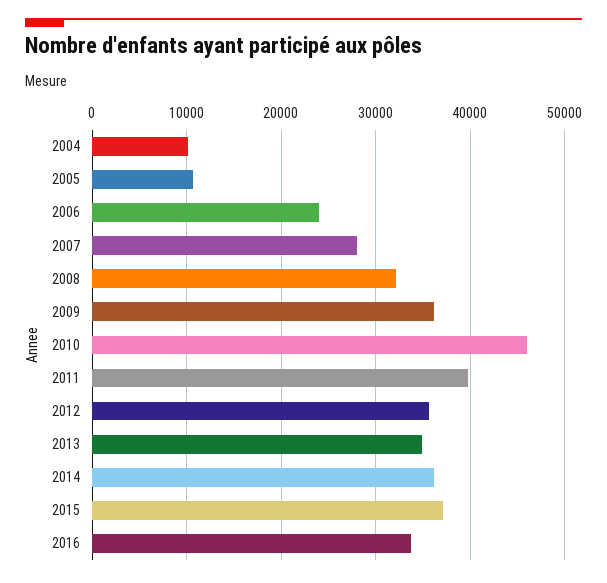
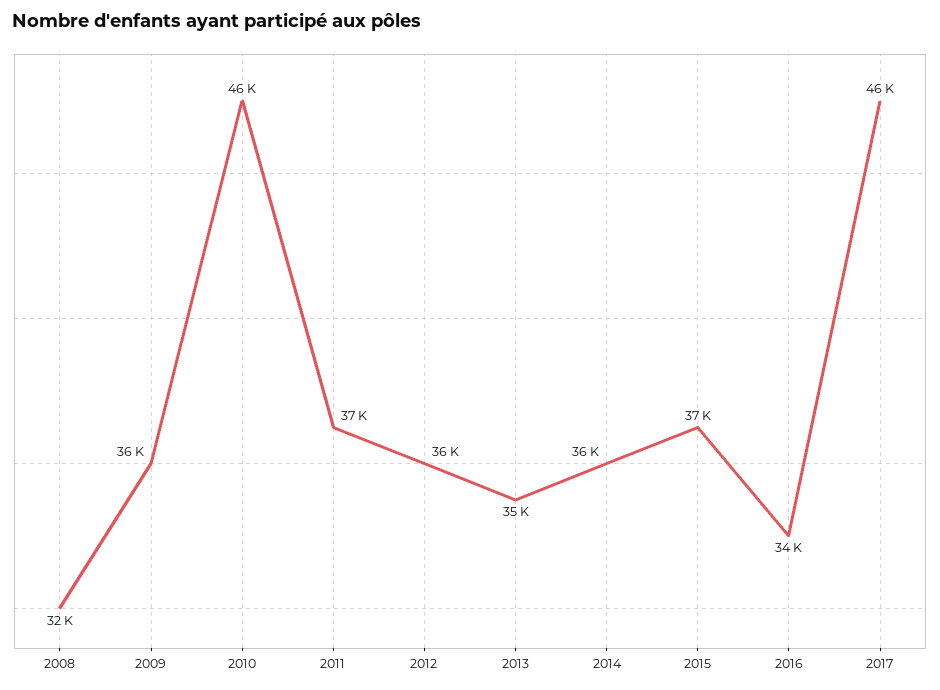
2004: 10000 -> none
2005: 11000 -> none
2006: 24000 -> none
2007: 28000 -> none
2011: 40000 -> 37000
2017: none -> 46000

